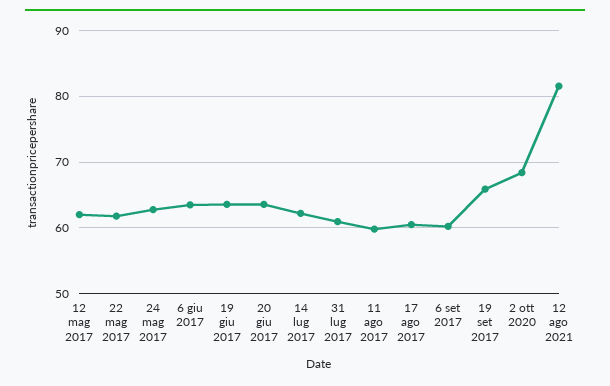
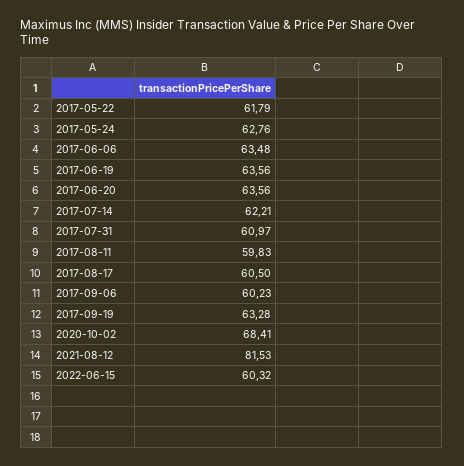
12 mag 2017: 62 -> none
19 set 2017: 66 -> 63.28
2022-06-15: none -> 60.32

